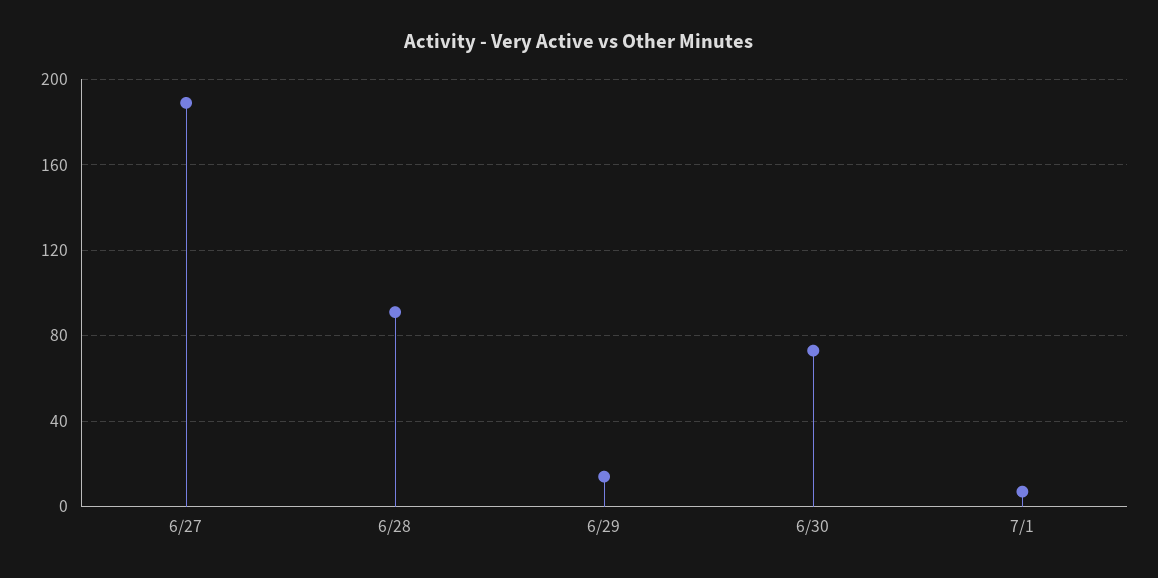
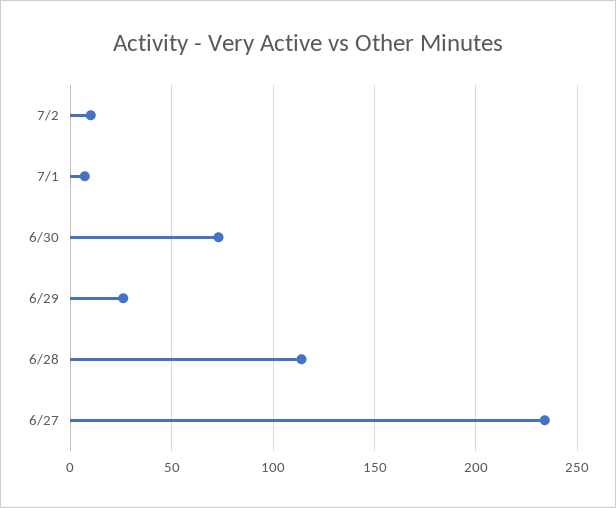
6/27: 190 -> 235
6/28: 90 -> 115
6/29: 15 -> 25
7/2: none -> 10

